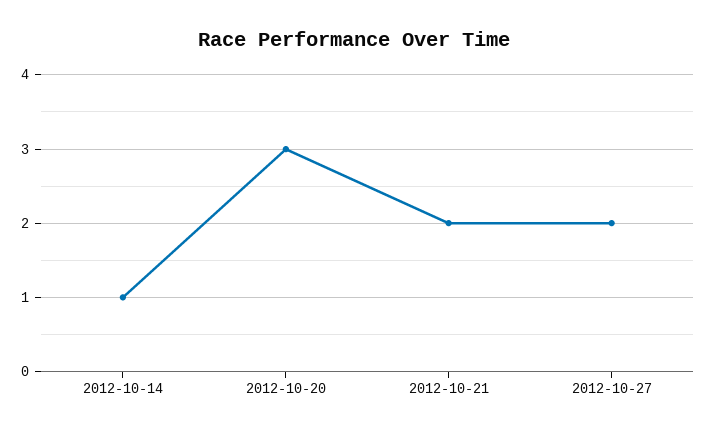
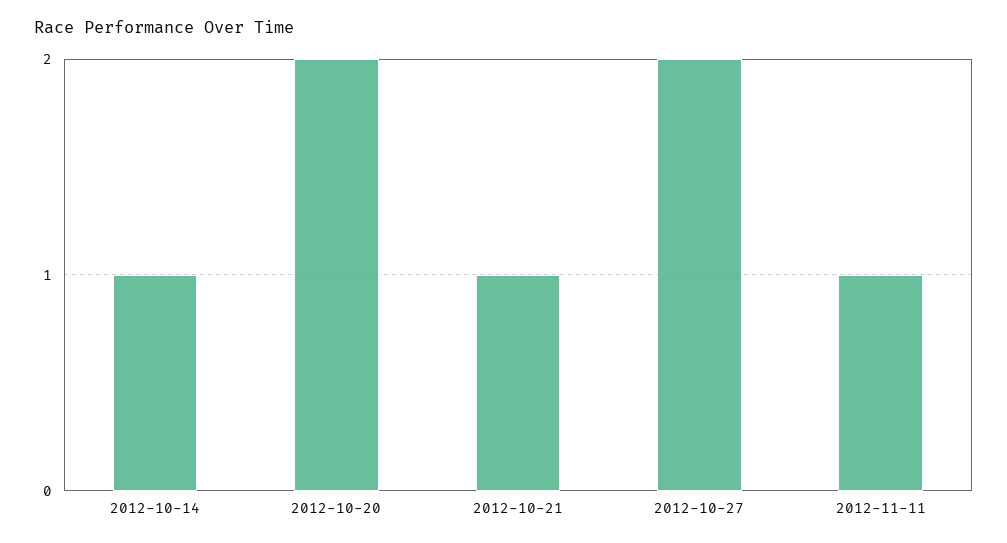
2012-10-20: 3 -> 2
2012-10-21: 2 -> 1
2012-11-11: none -> 1

